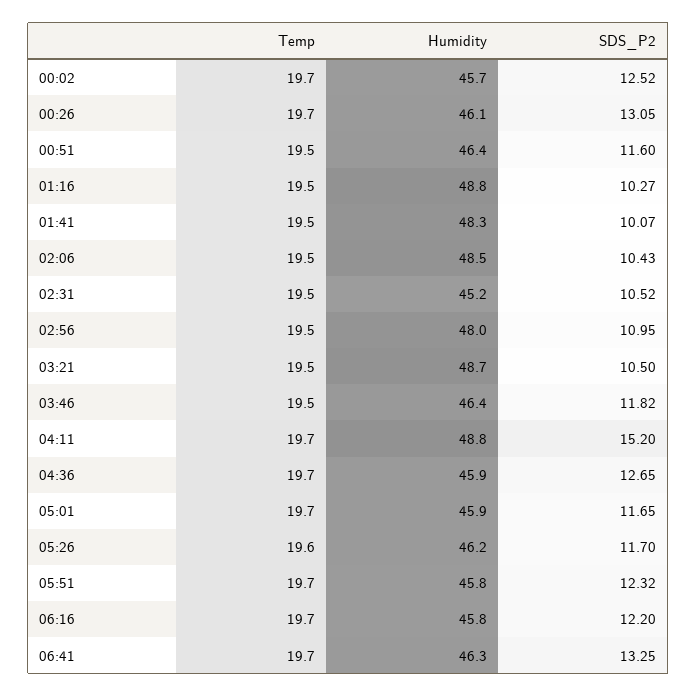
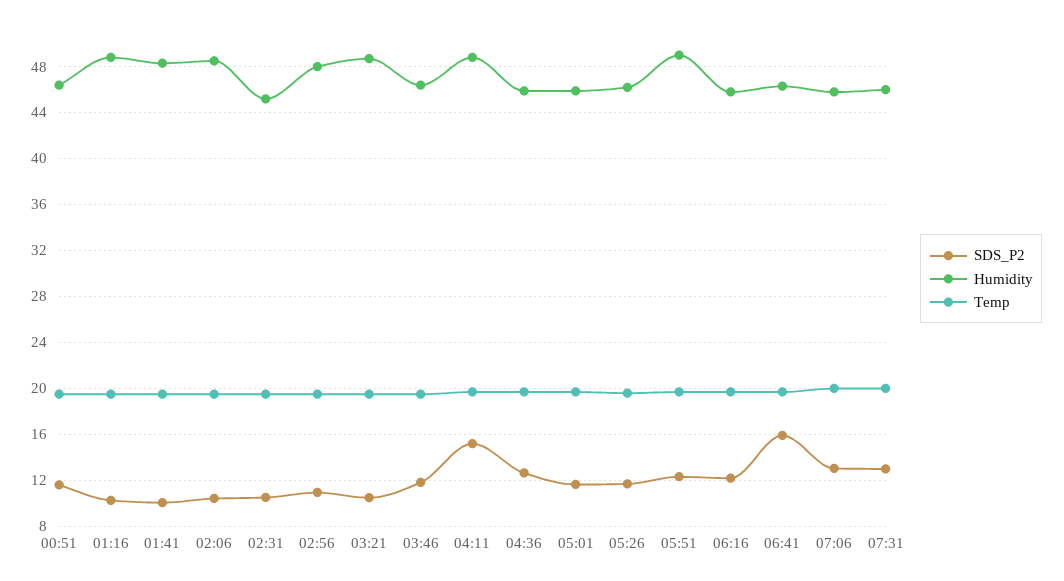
Temp, 00:02: 19.7 -> none
Humidity, 00:02: 45.7 -> none
SDS_P2, 00:02: 12.52 -> none
Temp, 00:26: 19.7 -> none
Humidity, 00:26: 46.1 -> none
SDS_P2, 00:26: 13.05 -> none
Humidity, 05:51: 45.8 -> 49
SDS_P2, 06:41: 13.25 -> 16
SDS_P2, 07:06: none -> 13
Humidity, 07:06: none -> 46
Temp, 07:06: none -> 20
SDS_P2, 07:31: none -> 13
Humidity, 07:31: none -> 46
Temp, 07:31: none -> 20

